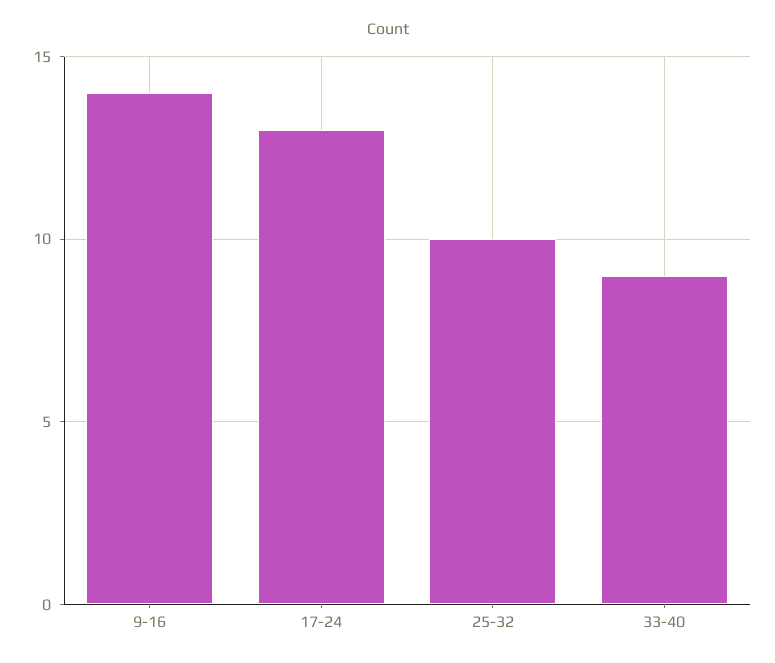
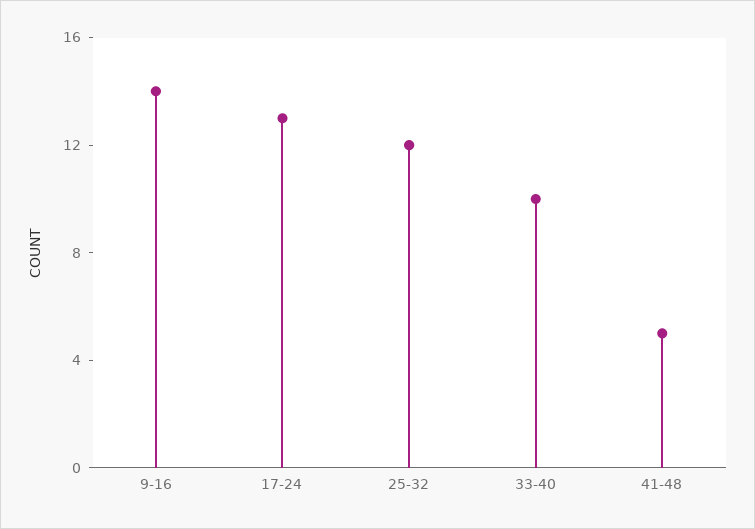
25-32: 10 -> 12
33-40: 9 -> 10
41-48: none -> 5

